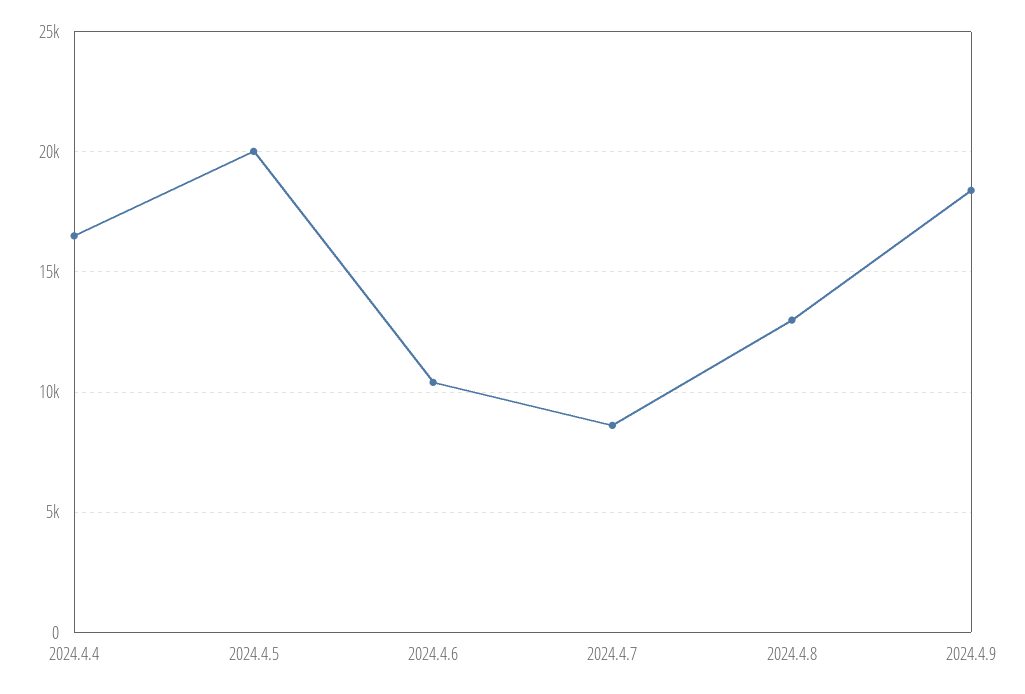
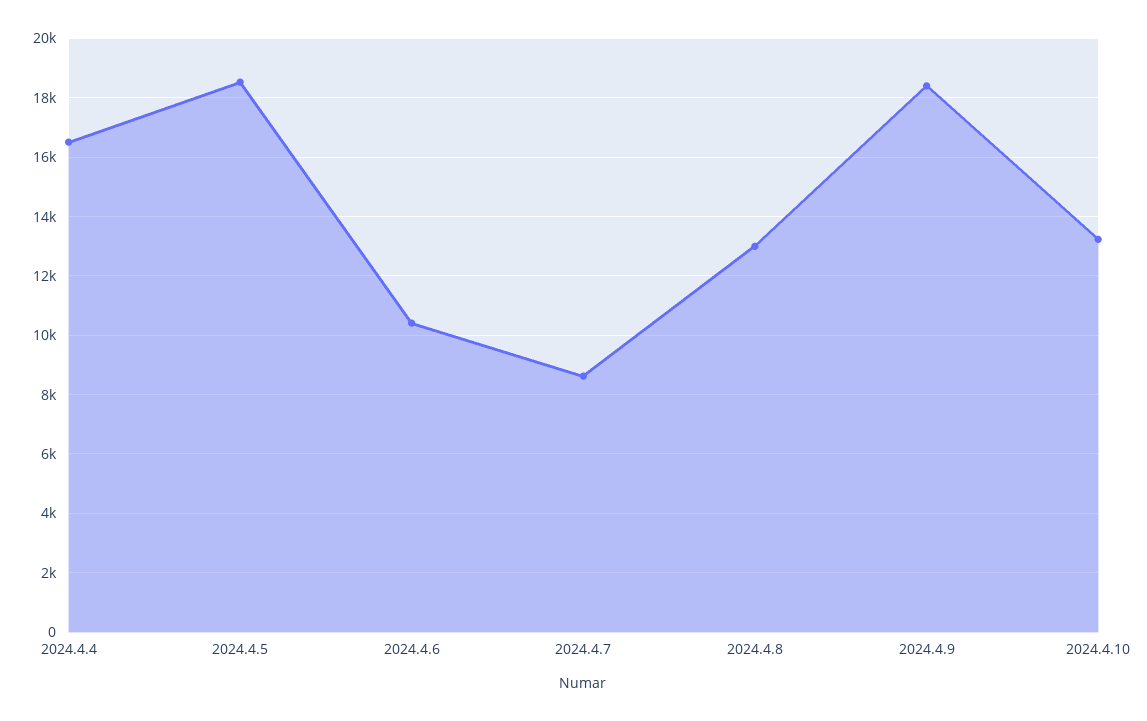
2024.4.5: 20000 -> 18500
2024.4.10: none -> 13250

